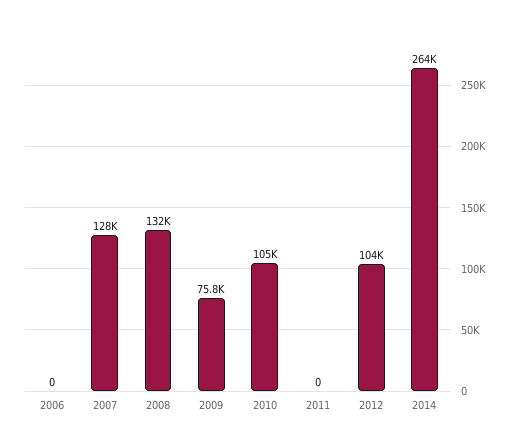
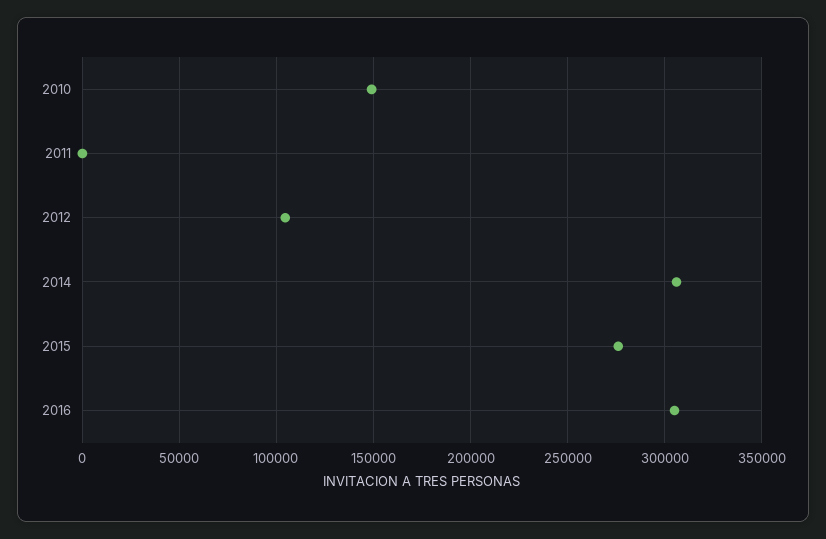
2006: 0 -> none
2007: 128000 -> none
2008: 132000 -> none
2009: 75800 -> none
2010: 105000 -> 150000
2014: 264000 -> 305000
2015: none -> 275000
2016: none -> 305000

